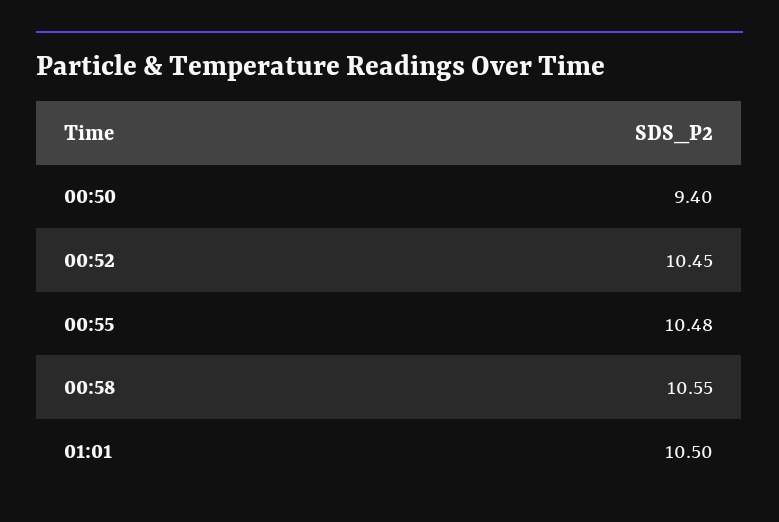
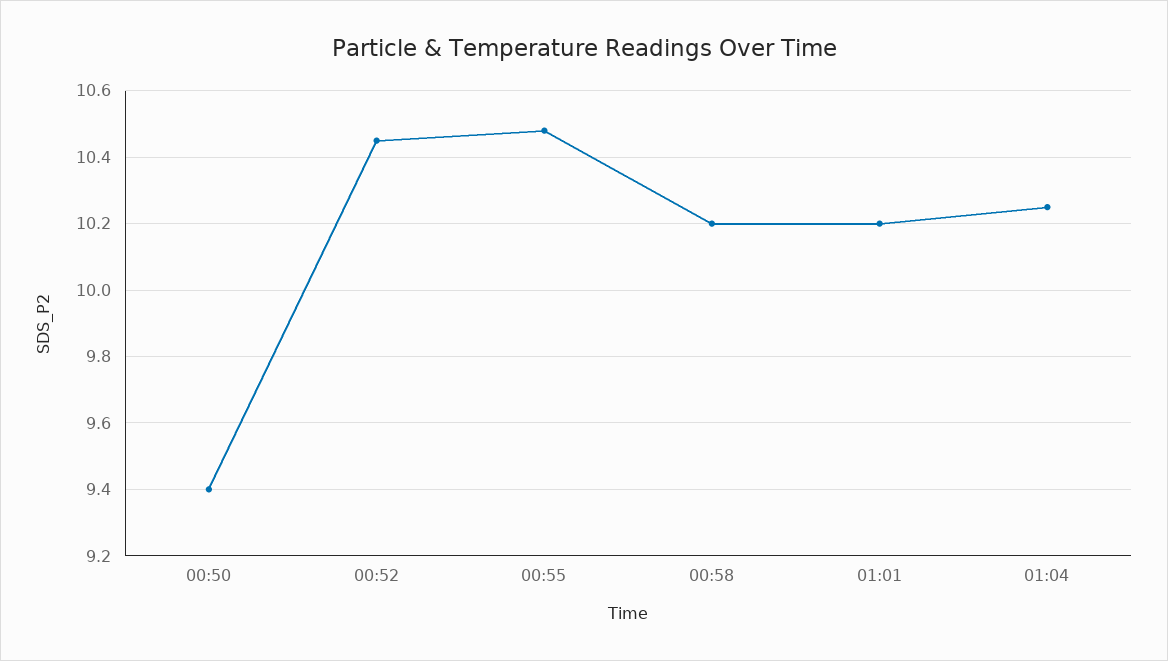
00:58: 10.55 -> 10.2
01:01: 10.5 -> 10.2
01:04: none -> 10.25

